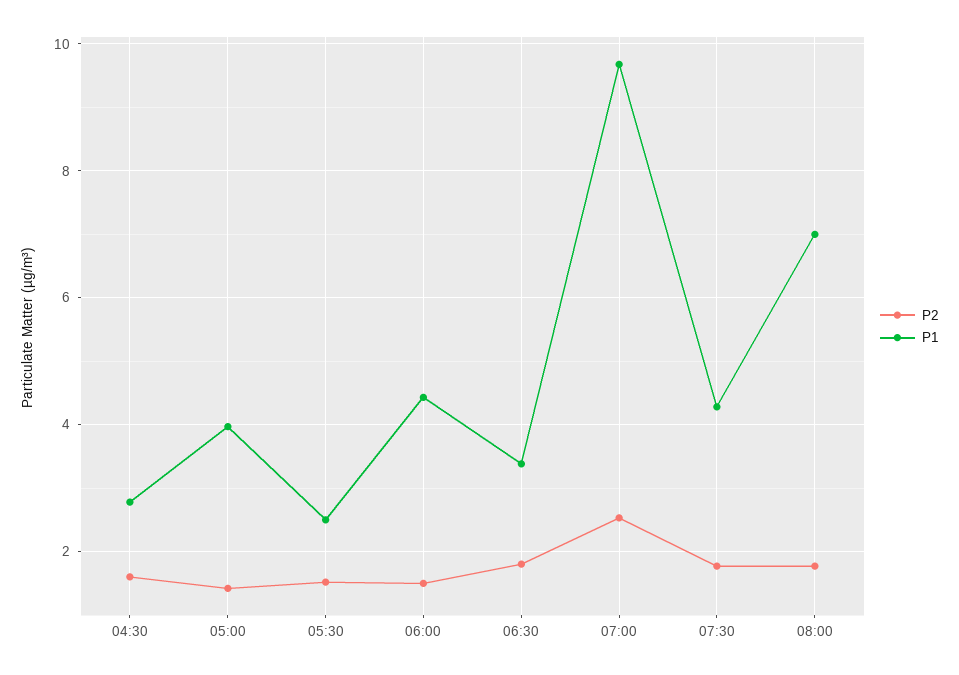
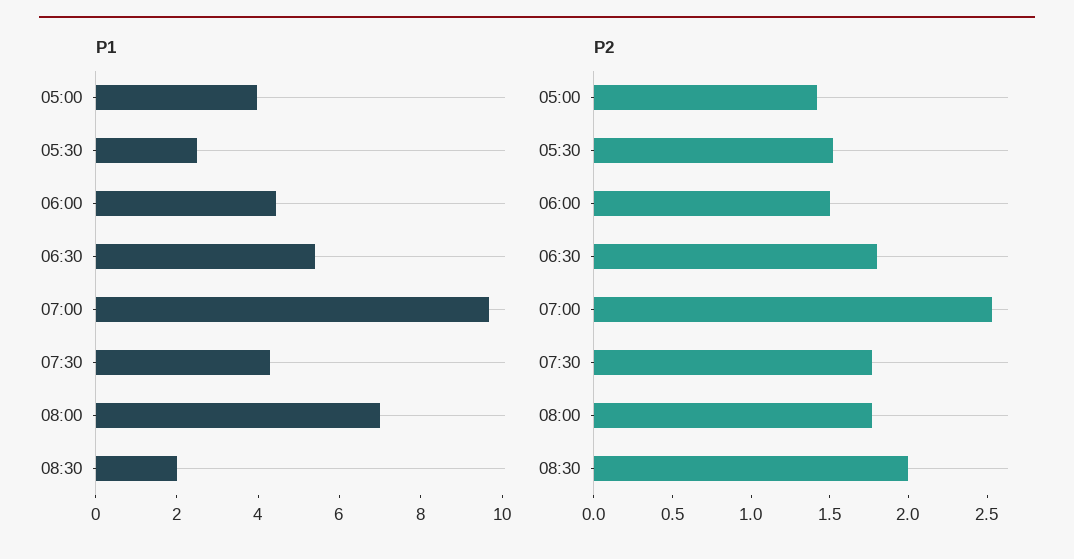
P2, 04:30: 1.6 -> none
P1, 04:30: 2.8 -> none
P1, 06:30: 3.4 -> 5.5
P1, 08:30: none -> 2
P2, 08:30: none -> 2

